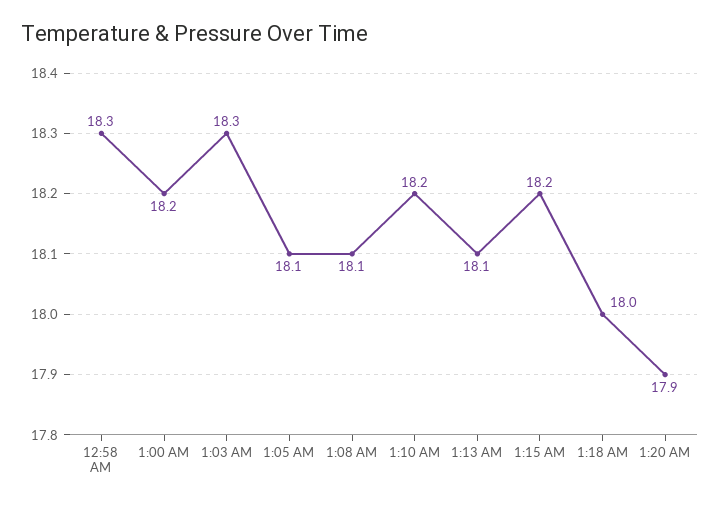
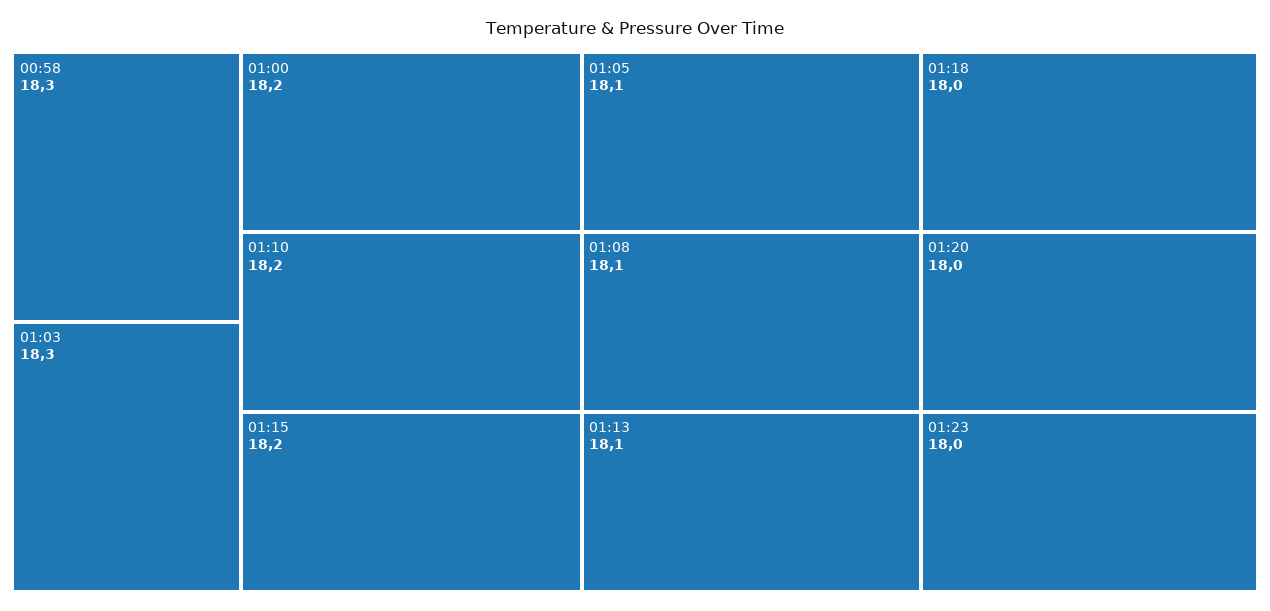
1:20 AM: 17.9 -> 18
01:23: none -> 18

